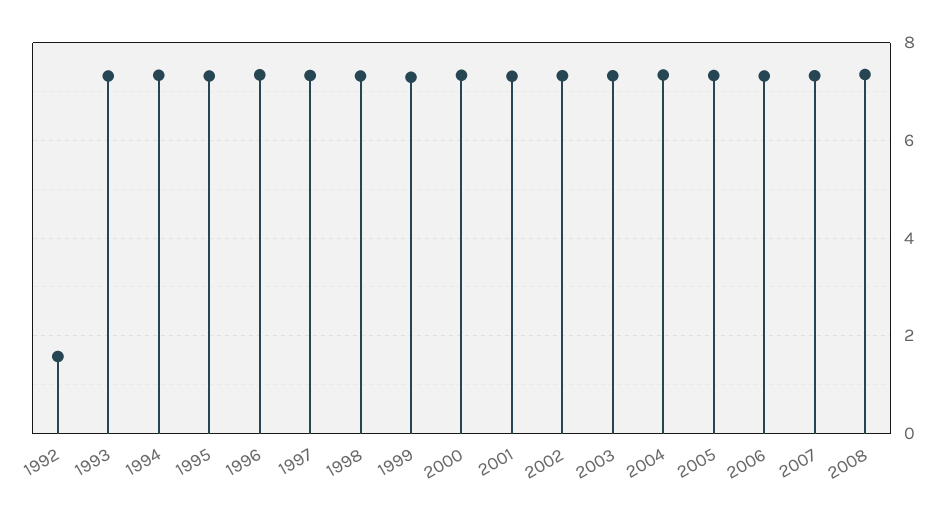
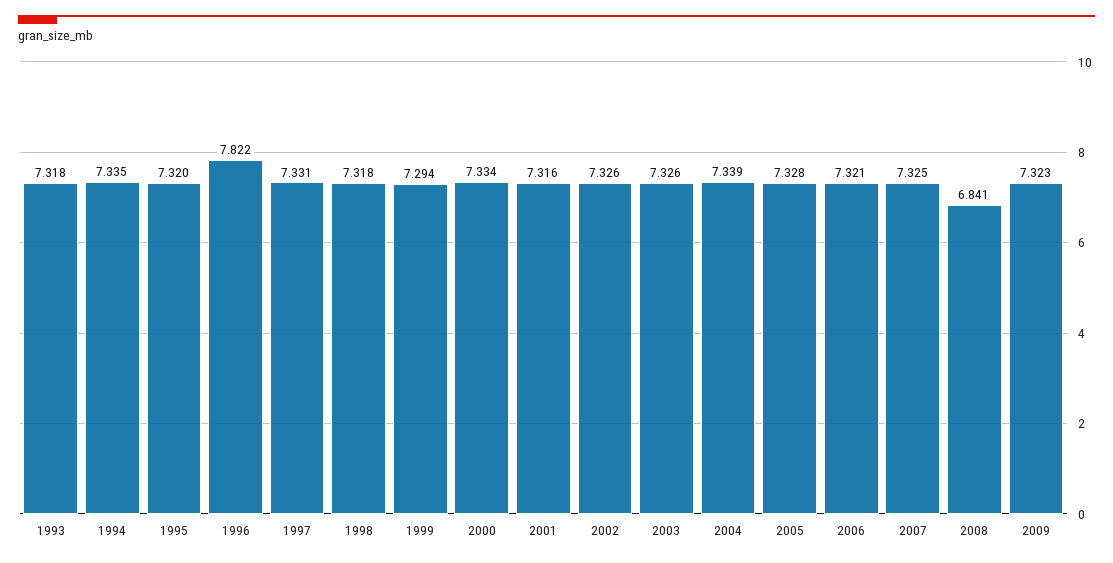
1992: 1.6 -> none
1996: 7.4 -> 7.822
2008: 7.4 -> 6.841
2009: none -> 7.323

